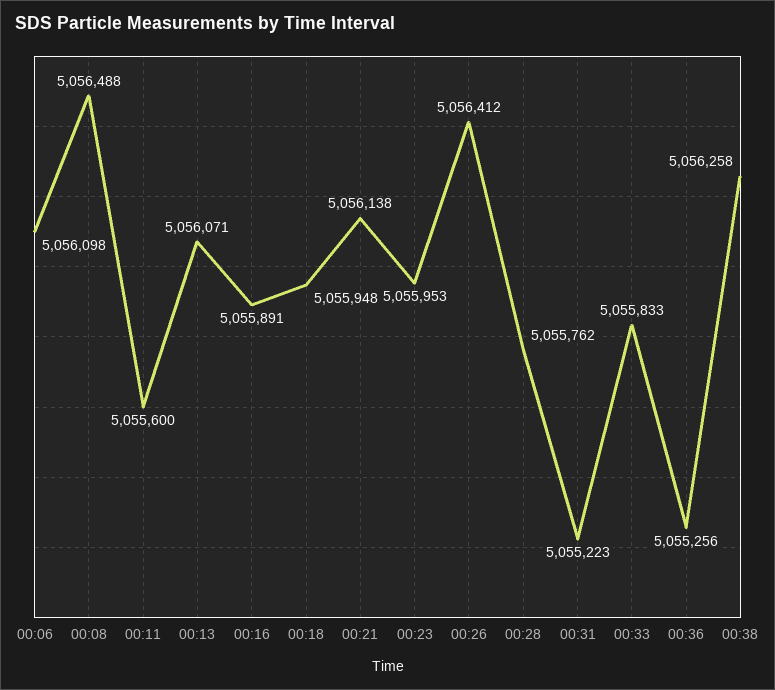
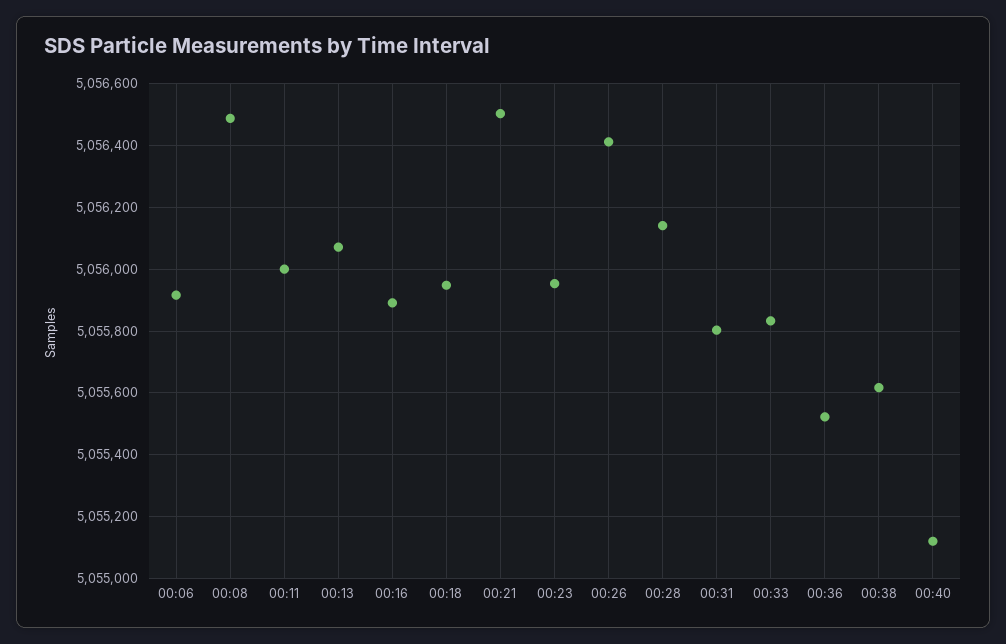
00:06: 5056098 -> 5055920
00:11: 5055600 -> 5056000
00:21: 5056138 -> 5056500
00:28: 5055762 -> 5056140
00:31: 5055223 -> 5055800
00:36: 5055256 -> 5055520
00:38: 5056258 -> 5055620
00:40: none -> 5055120

